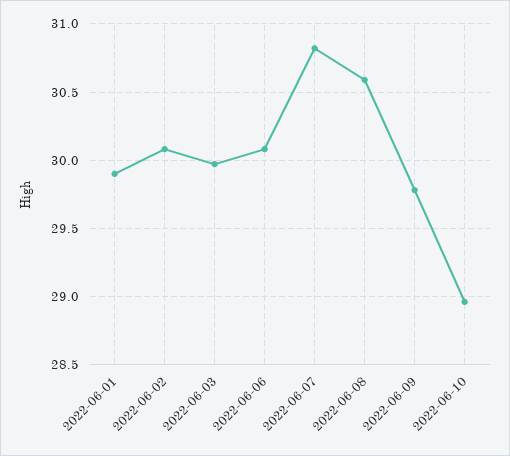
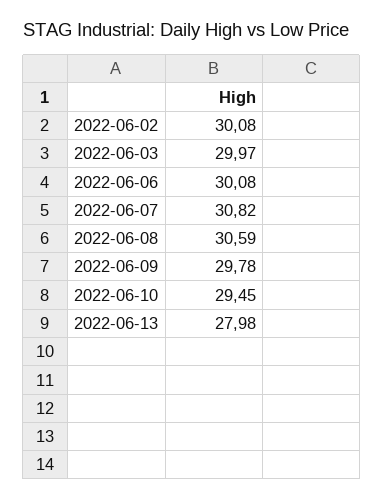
2022-06-01: 29.9 -> none
2022-06-10: 28.95 -> 29.45
2022-06-13: none -> 27.98

